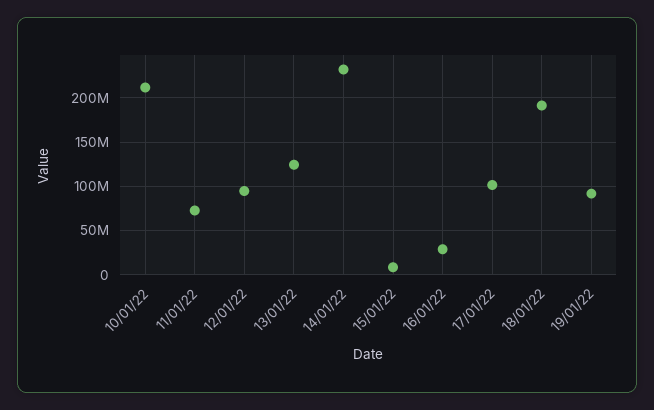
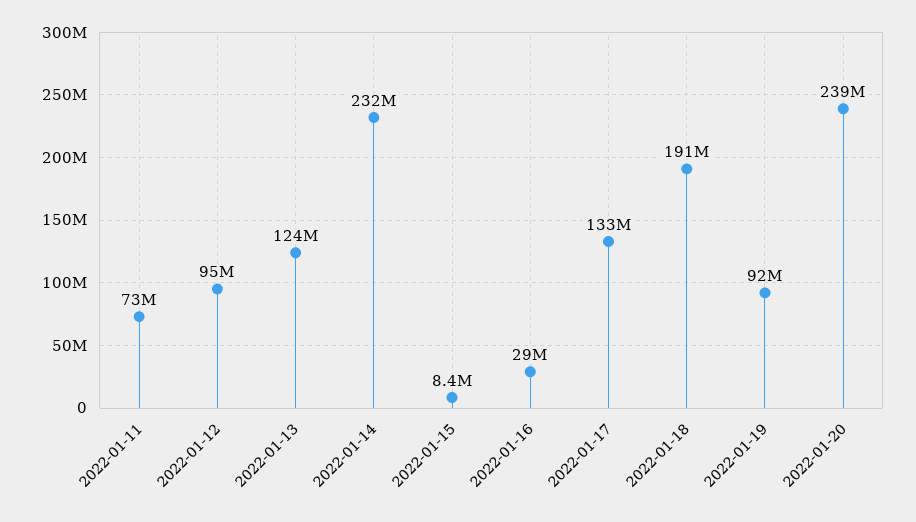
10/01/22: 210000000 -> none
17/01/22: 100000000 -> 133000000
2022-01-20: none -> 239000000

